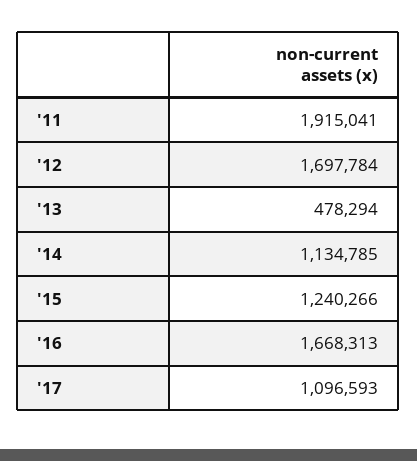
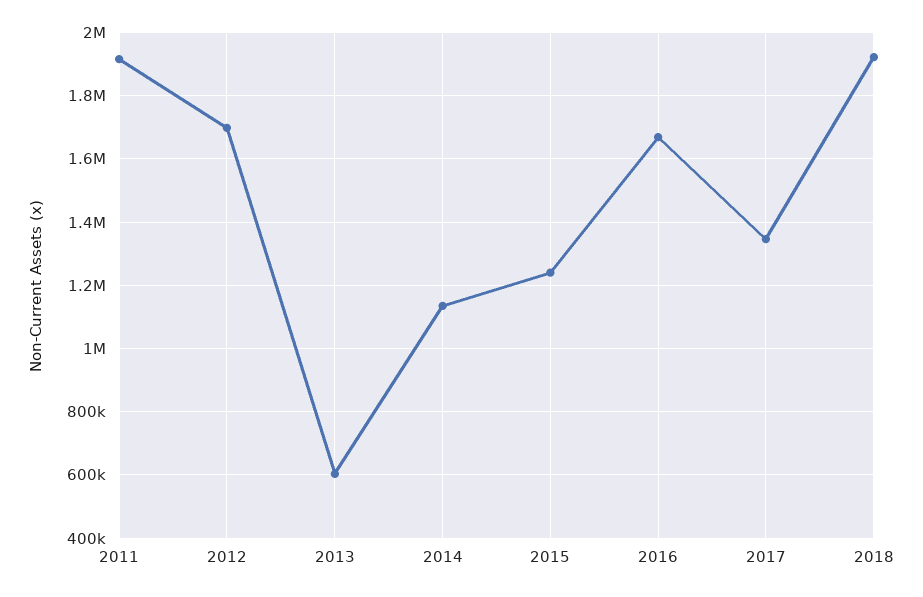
'13: 478294 -> 600000
'17: 1096593 -> 1340000
2018: none -> 1920000

